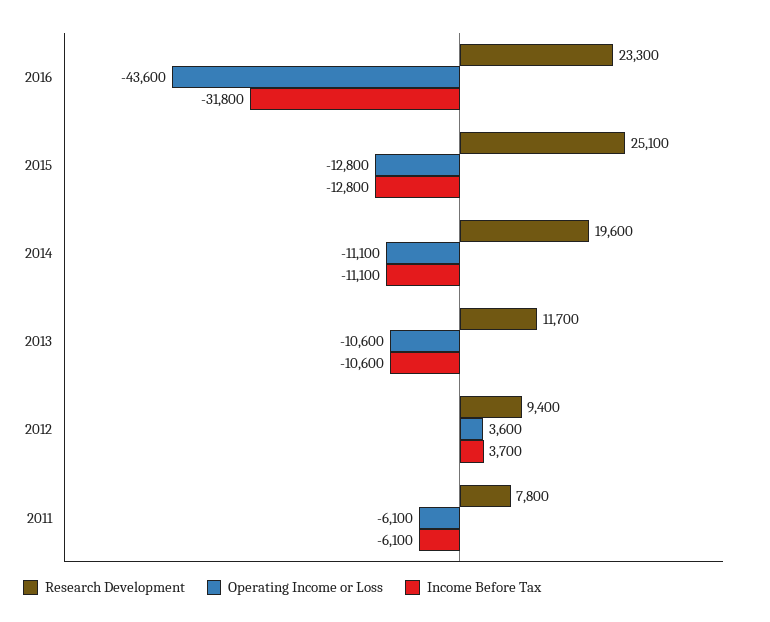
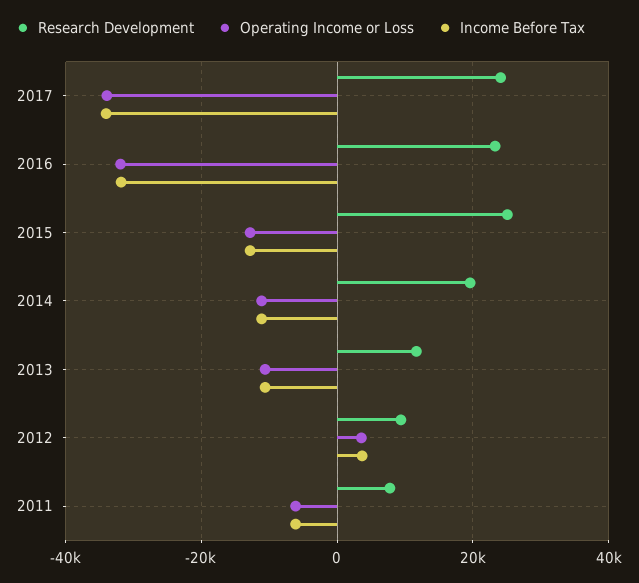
Operating Income or Loss, 2016: -43600 -> -32000
Research Development, 2017: none -> 24000
Operating Income or Loss, 2017: none -> -34000
Income Before Tax, 2017: none -> -34000

